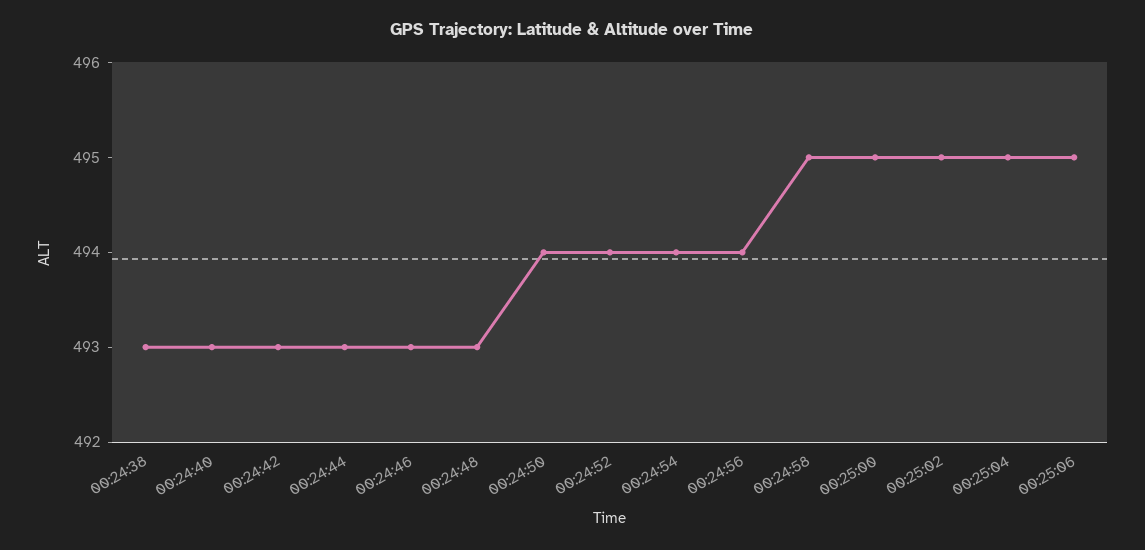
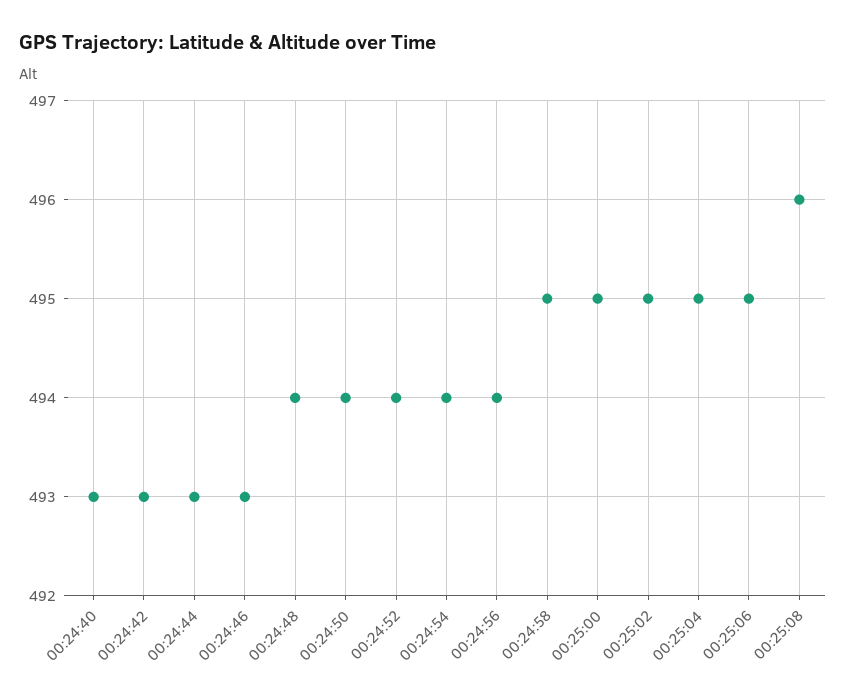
00:24:38: 493 -> none
00:24:48: 493 -> 494
00:25:08: none -> 496

